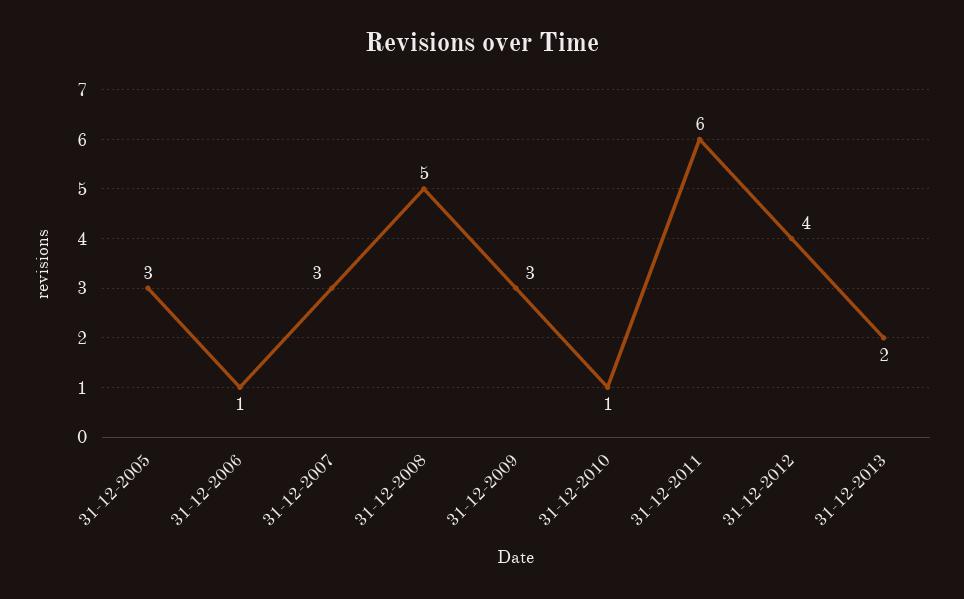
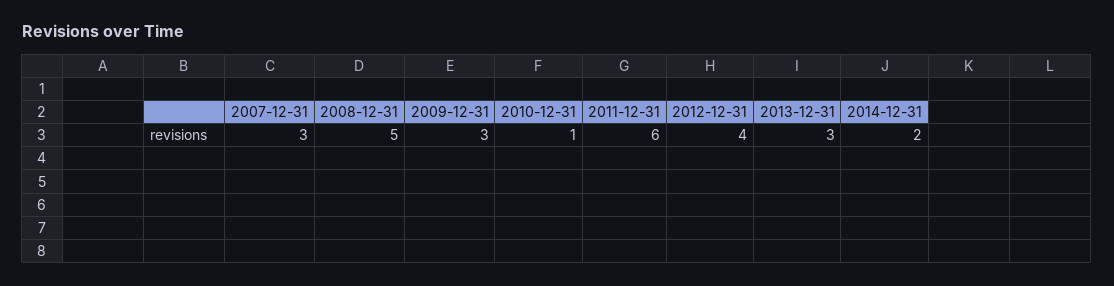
31-12-2005: 3 -> none
31-12-2006: 1 -> none
31-12-2013: 2 -> 3
2014-12-31: none -> 2

